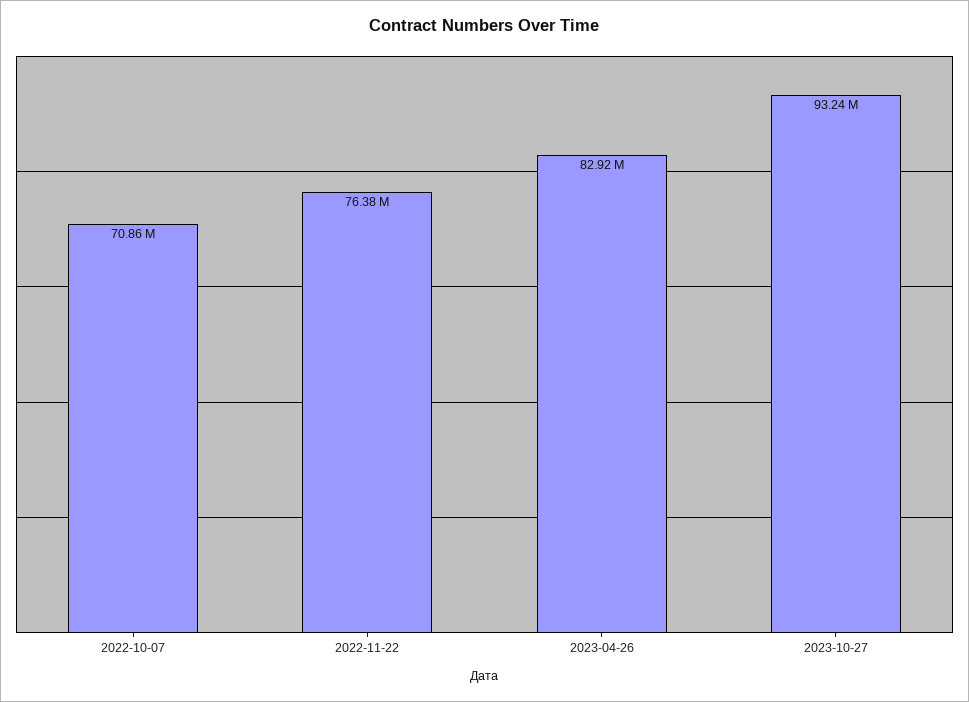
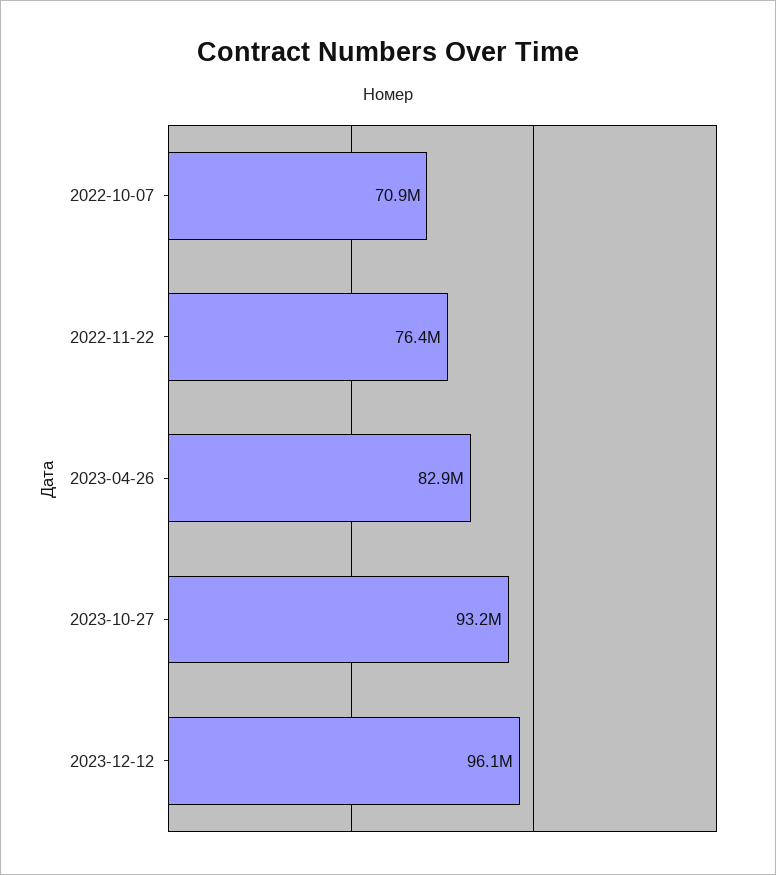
2023-12-12: none -> 96100000

